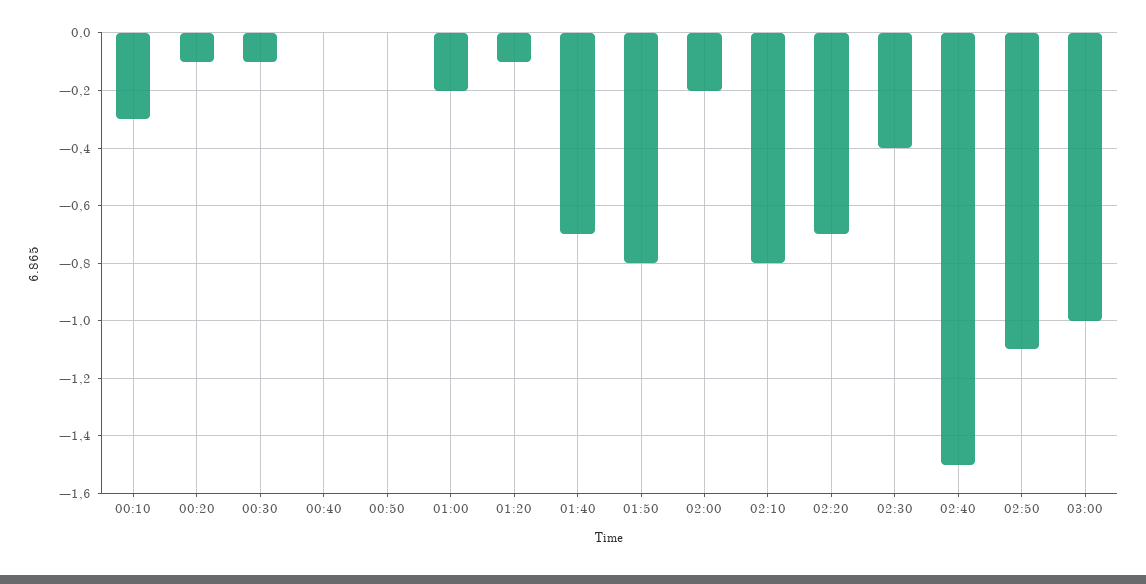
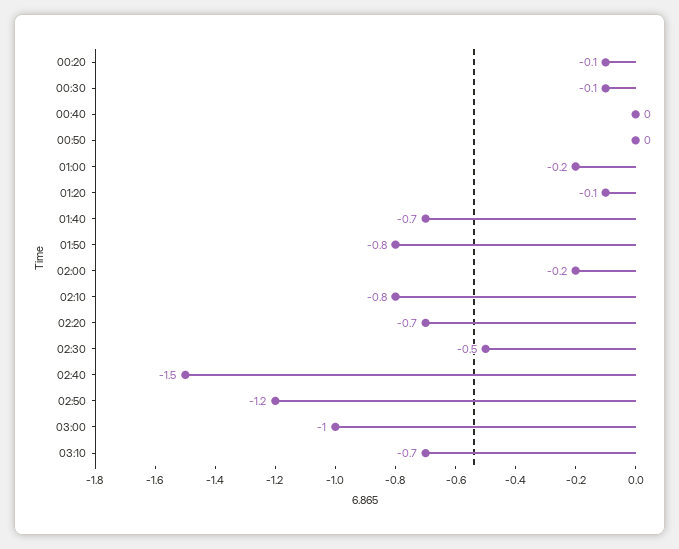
00:10: -0.3 -> none
02:30: -0.4 -> -0.5
02:50: -1.1 -> -1.2
03:10: none -> -0.7

